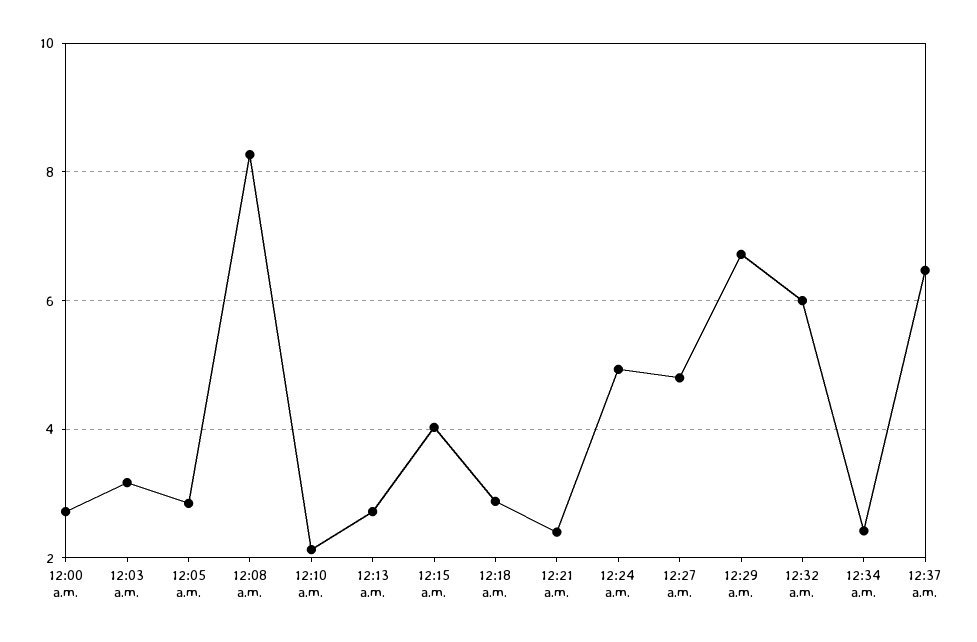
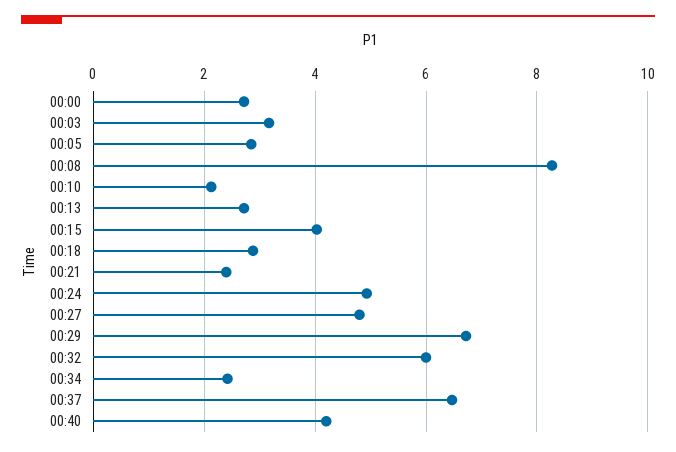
00:40: none -> 4.2

